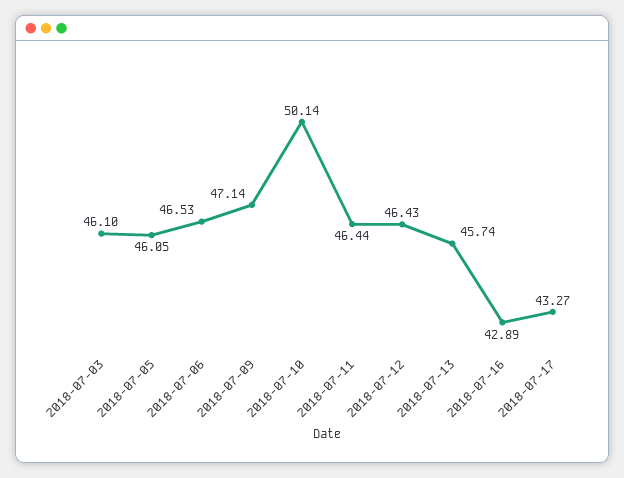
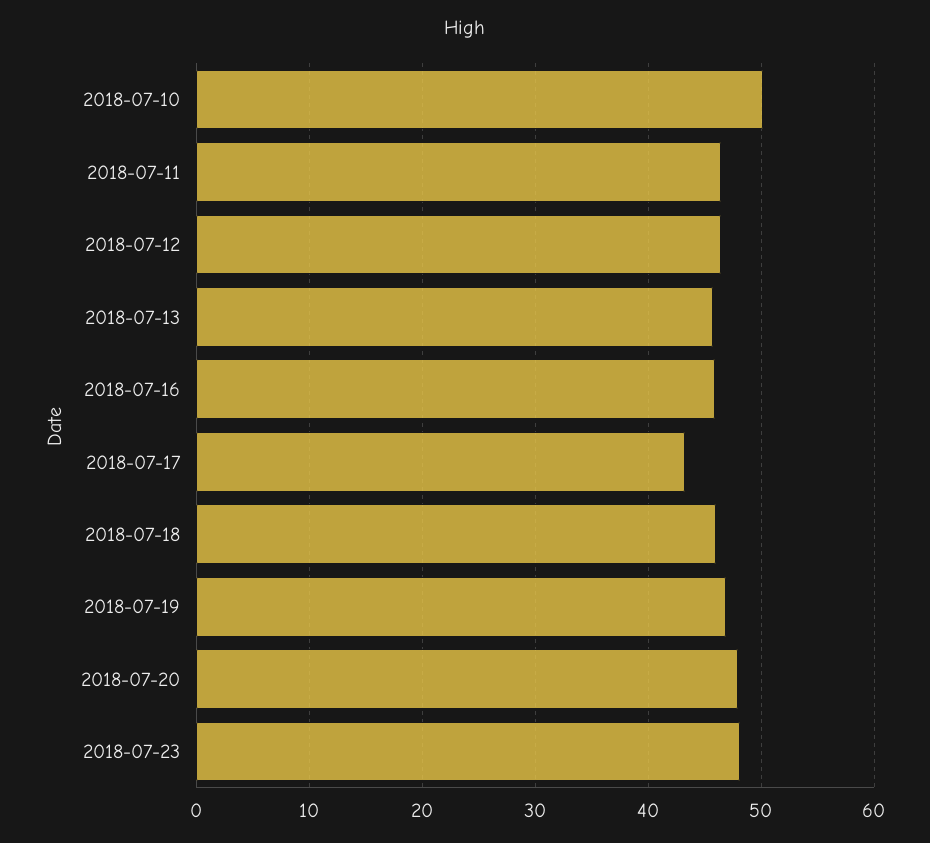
2018-07-03: 46.1 -> none
2018-07-05: 46.05 -> none
2018-07-06: 46.53 -> none
2018-07-09: 47.14 -> none
2018-07-16: 42.89 -> 46
2018-07-18: none -> 46
2018-07-19: none -> 47
2018-07-20: none -> 48
2018-07-23: none -> 48

